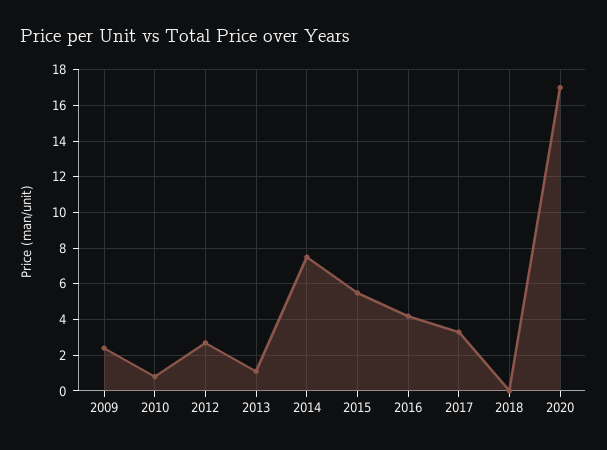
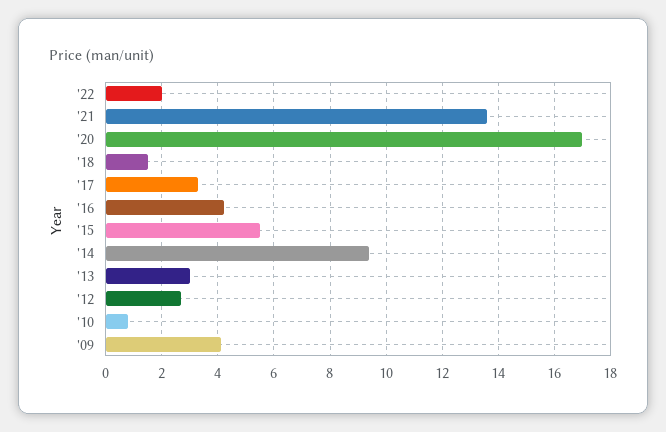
2009: 2.5 -> 4
2013: 1 -> 3
2014: 7.5 -> 9.5
2018: 0 -> 1.5
'22: none -> 2
'21: none -> 13.5

